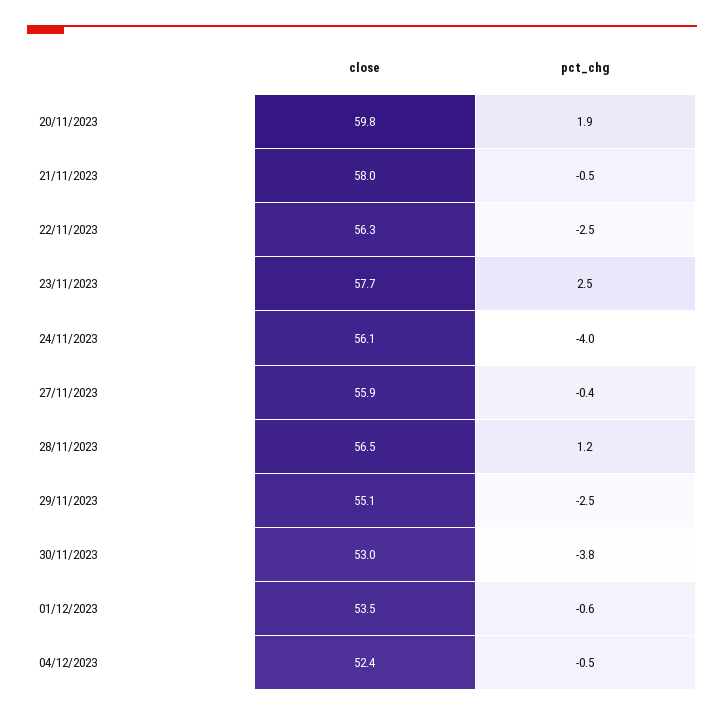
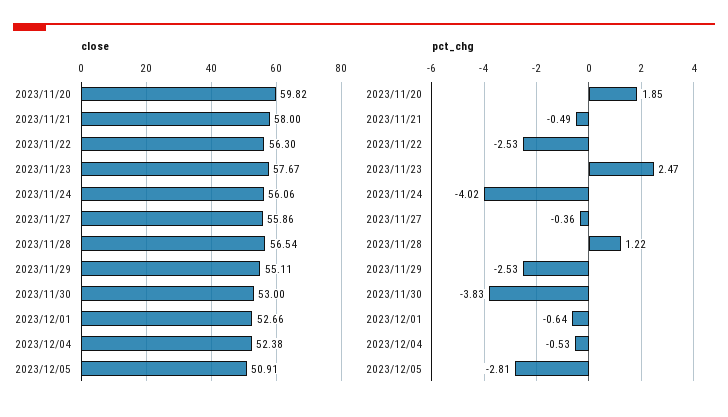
close, 01/12/2023: 53.5 -> 52.66
close, 2023/12/05: none -> 50.91
pct_chg, 2023/12/05: none -> -2.81

